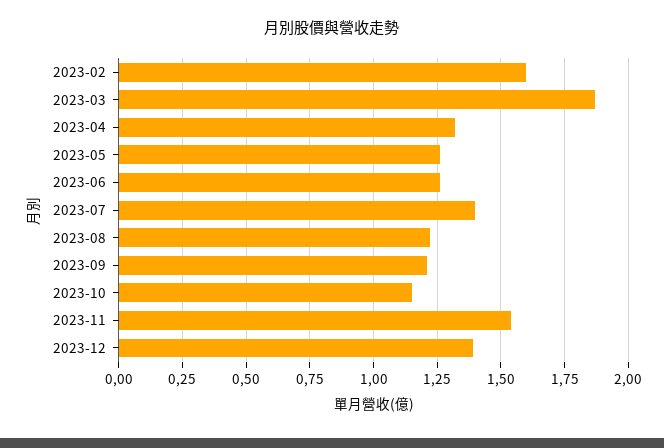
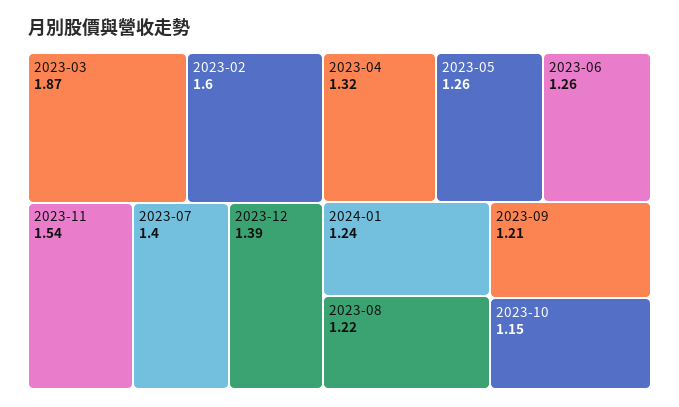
2024-01: none -> 1.24

